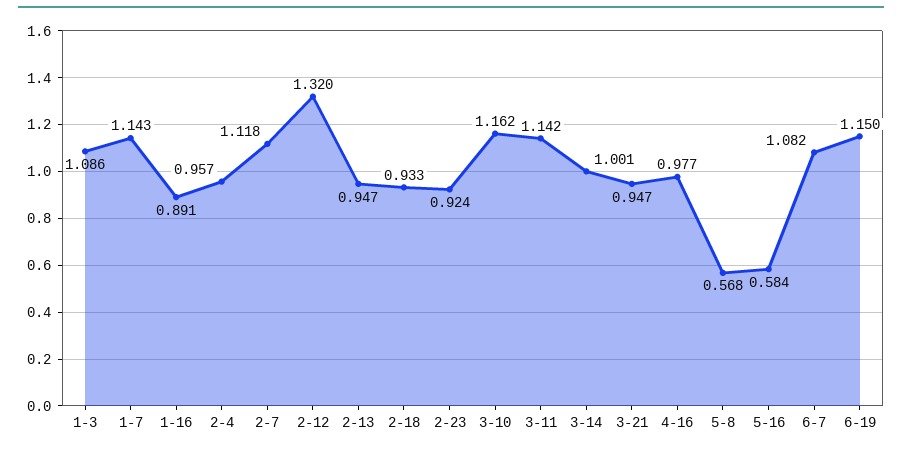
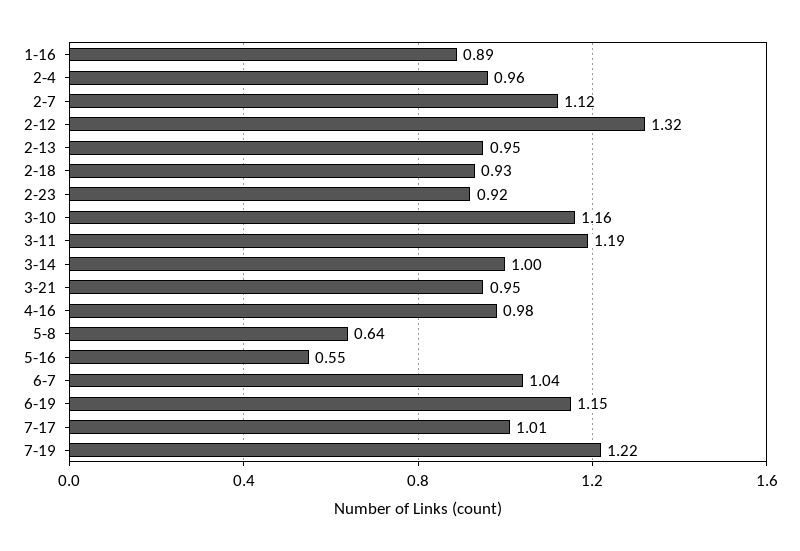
1-3: 1.086 -> none
1-7: 1.143 -> none
3-11: 1.142 -> 1.19
5-8: 0.568 -> 0.64
5-16: 0.584 -> 0.55
6-7: 1.082 -> 1.04
7-17: none -> 1.01
7-19: none -> 1.22

